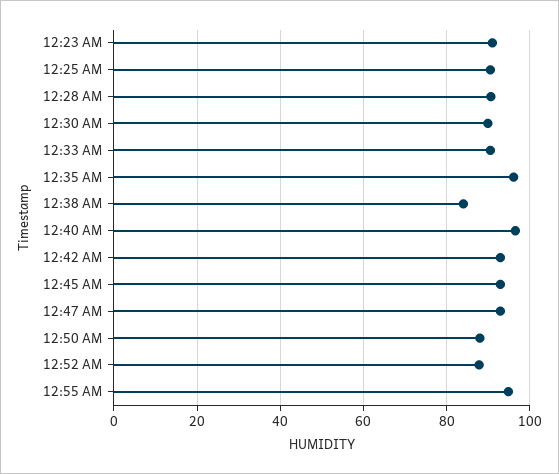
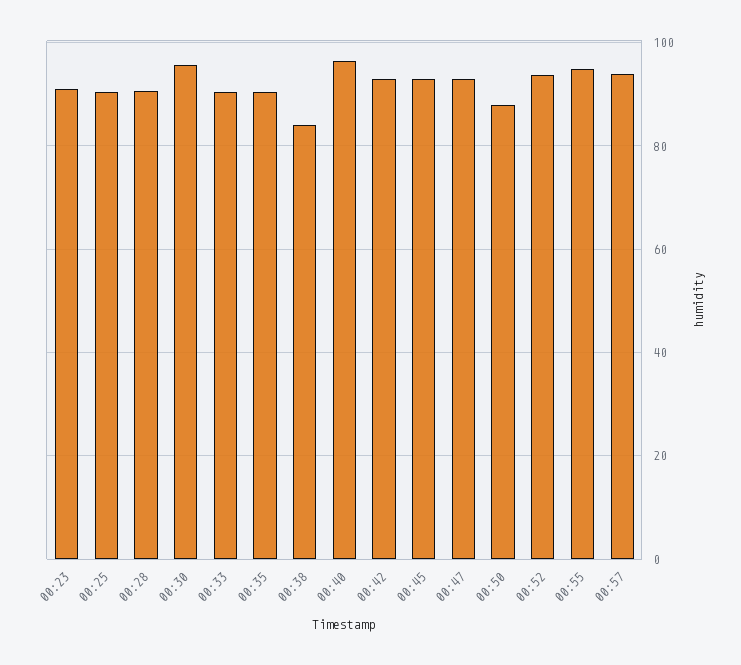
12:30 AM: 90 -> 96
12:35 AM: 96 -> 90
12:52 AM: 88 -> 94
00:57: none -> 94

